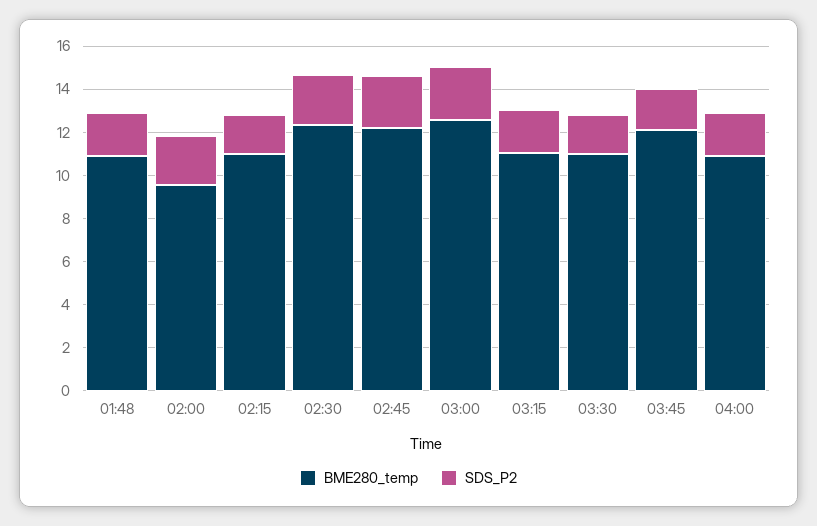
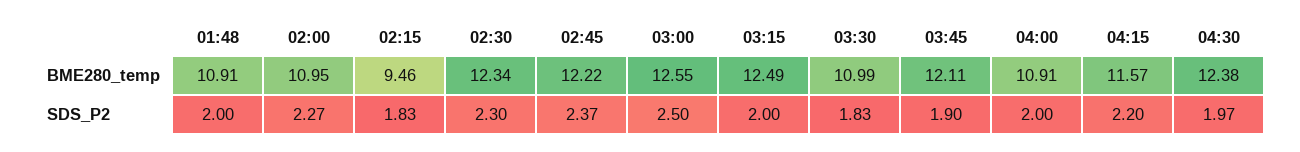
BME280_temp, 02:00: 9.5 -> 10.95
BME280_temp, 02:15: 11 -> 9.46
BME280_temp, 03:15: 11 -> 12.49
BME280_temp, 04:15: none -> 11.57
BME280_temp, 04:30: none -> 12.38
SDS_P2, 04:15: none -> 2.2
SDS_P2, 04:30: none -> 1.97

